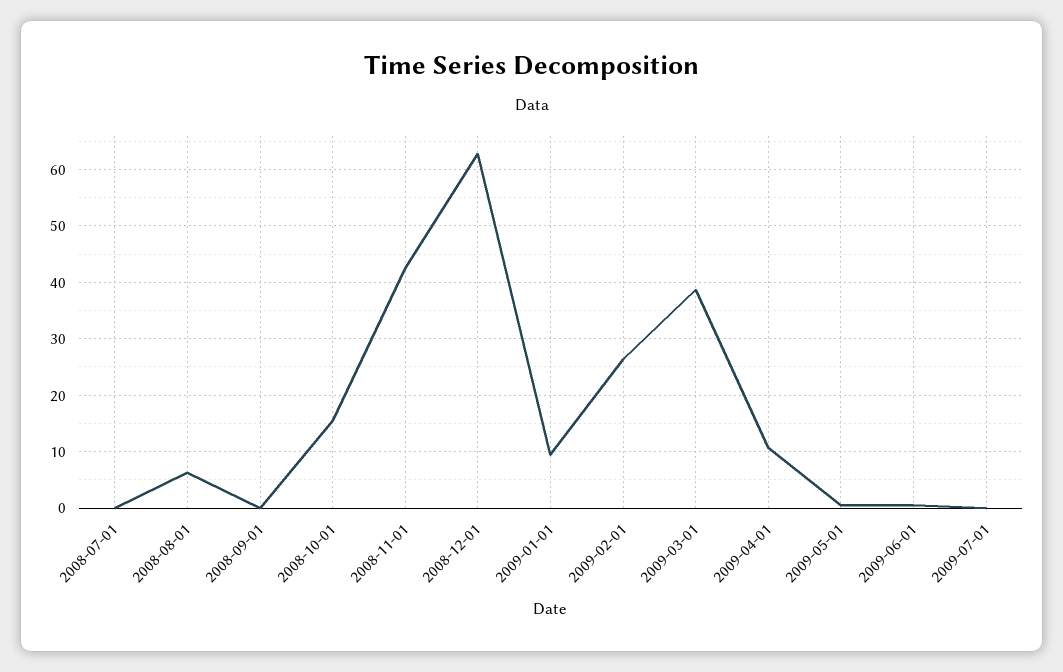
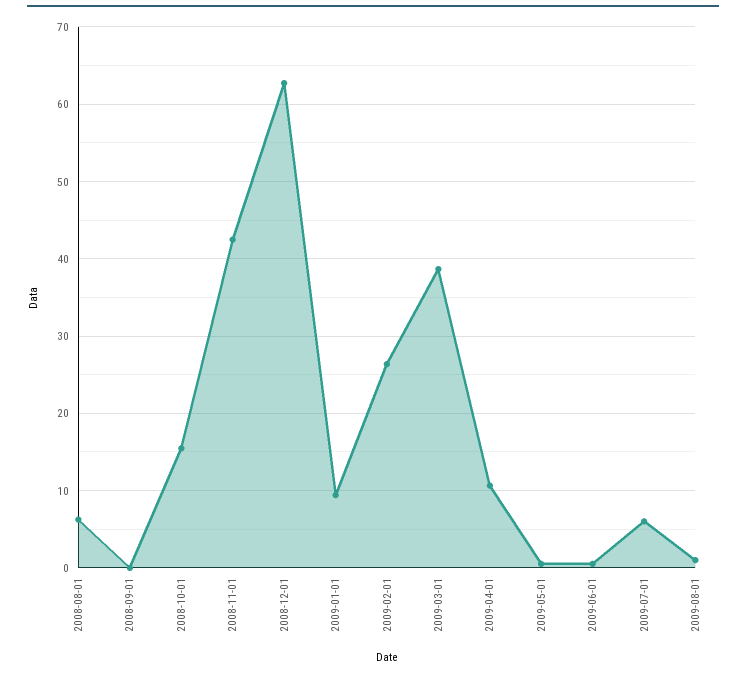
2008-07-01: 0 -> none
2009-07-01: 0 -> 6
2009-08-01: none -> 1

